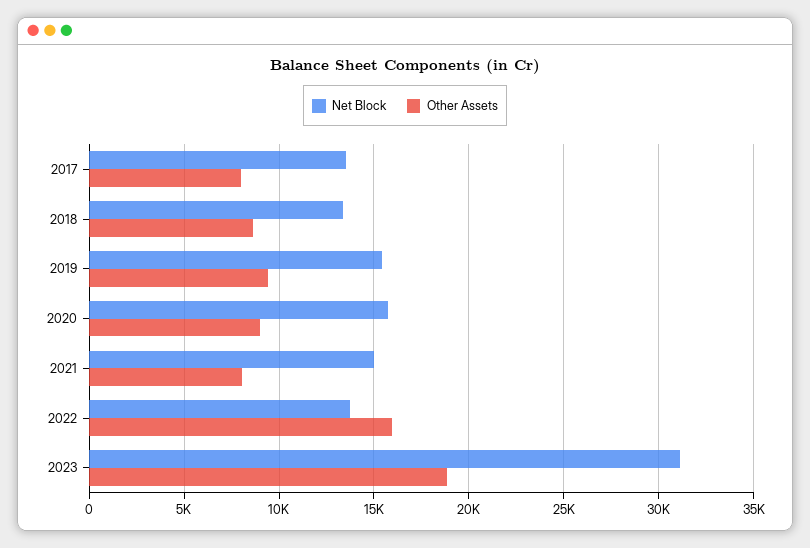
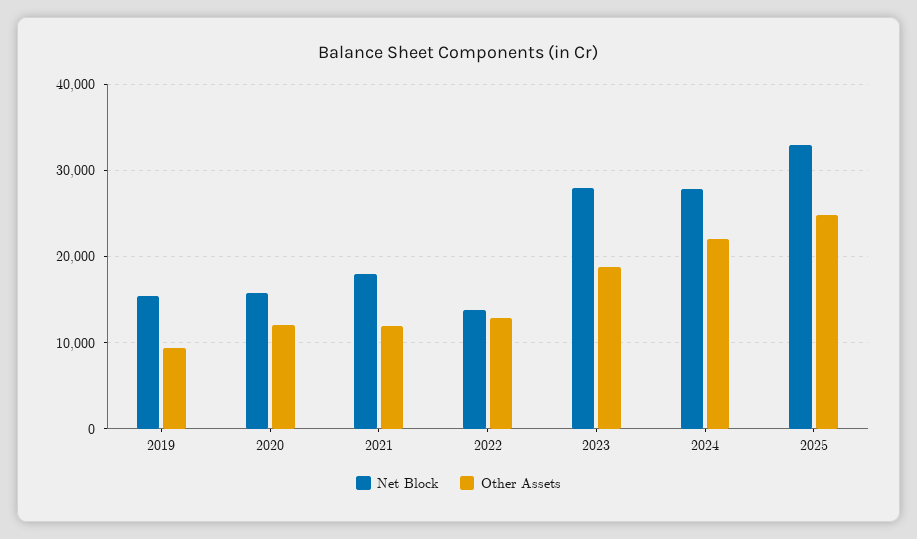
Net Block, 2017: 13500 -> none
Other Assets, 2017: 8000 -> none
Net Block, 2018: 13500 -> none
Other Assets, 2018: 8500 -> none
Other Assets, 2020: 9000 -> 12000
Net Block, 2021: 15000 -> 18000
Other Assets, 2021: 8000 -> 12000
Other Assets, 2022: 16000 -> 13000
Net Block, 2023: 31000 -> 28000
Net Block, 2024: none -> 28000
Other Assets, 2024: none -> 22000
Net Block, 2025: none -> 33000
Other Assets, 2025: none -> 25000

